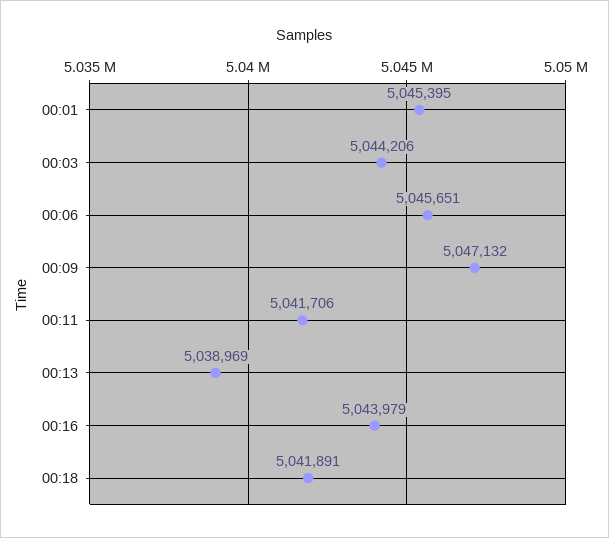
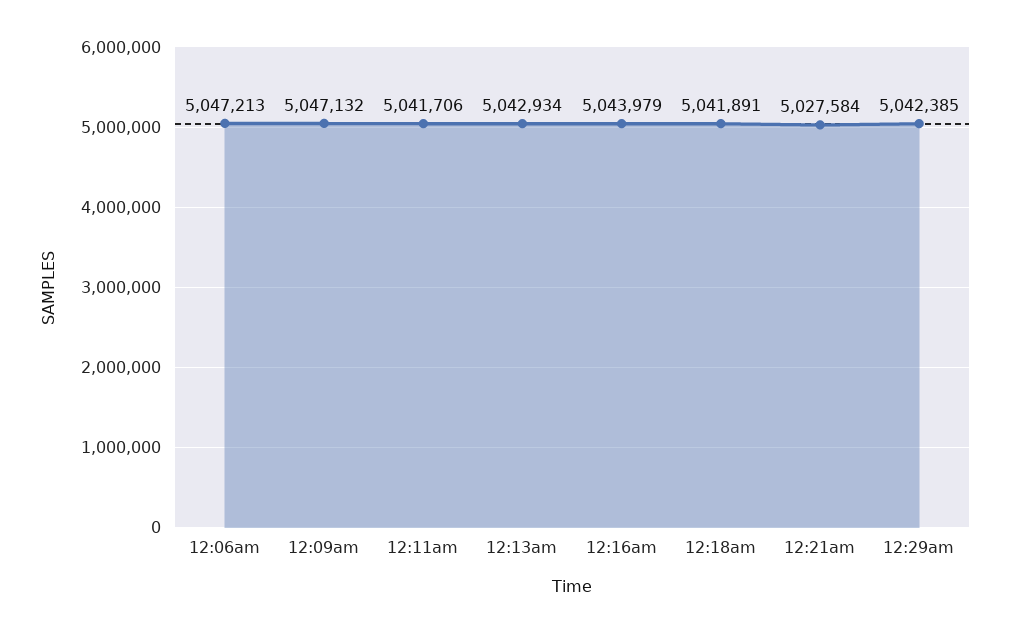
00:01: 5045395 -> none
00:03: 5044206 -> none
00:06: 5045651 -> 5047213
00:13: 5038969 -> 5042934
12:21am: none -> 5027584
12:29am: none -> 5042385

